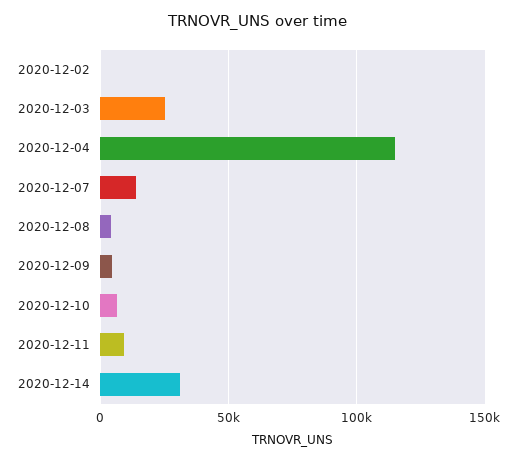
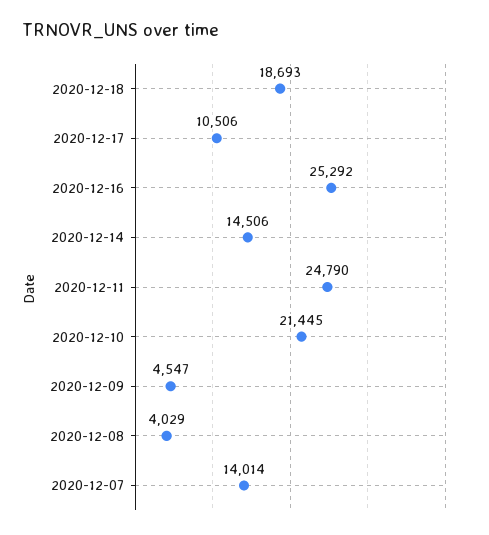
2020-12-02: 0 -> none
2020-12-03: 25000 -> none
2020-12-04: 115000 -> none
2020-12-10: 5000 -> 21445
2020-12-11: 10000 -> 24790
2020-12-14: 30000 -> 14506
2020-12-18: none -> 18693
2020-12-17: none -> 10506
2020-12-16: none -> 25292

